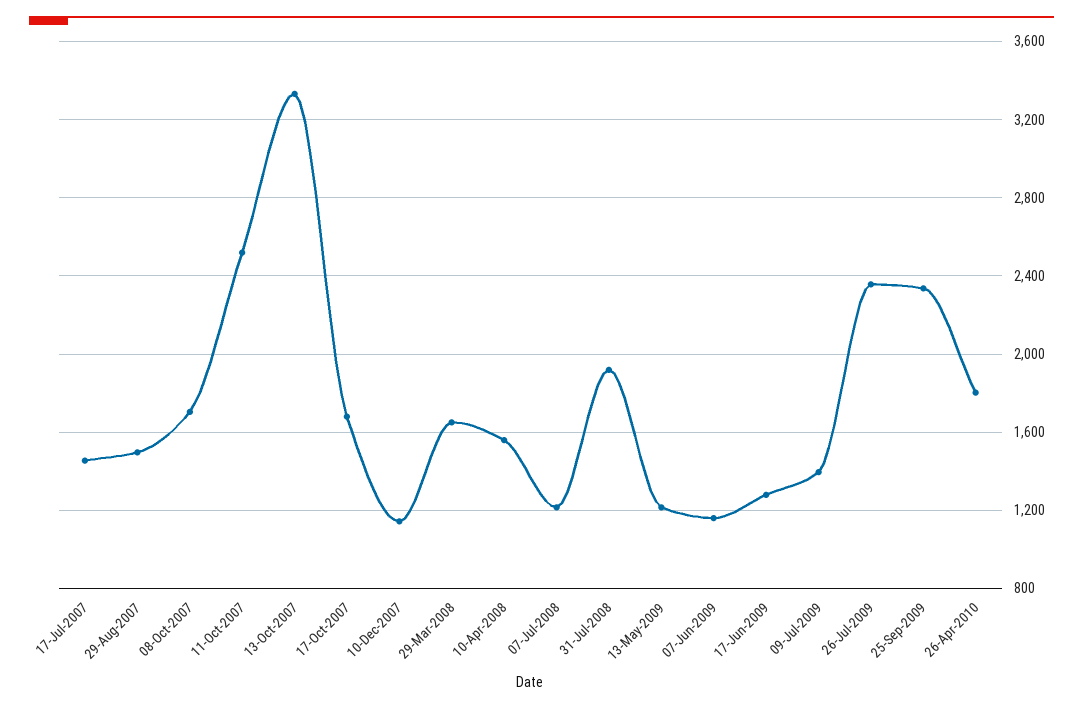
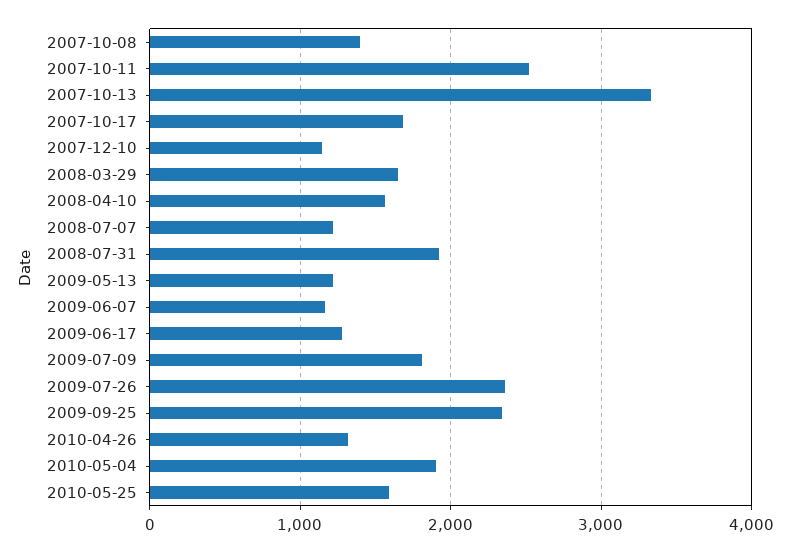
17-Jul-2007: 1450 -> none
29-Aug-2007: 1500 -> none
08-Oct-2007: 1700 -> 1400
09-Jul-2009: 1400 -> 1800
26-Apr-2010: 1800 -> 1300
2010-05-04: none -> 1900
2010-05-25: none -> 1600

